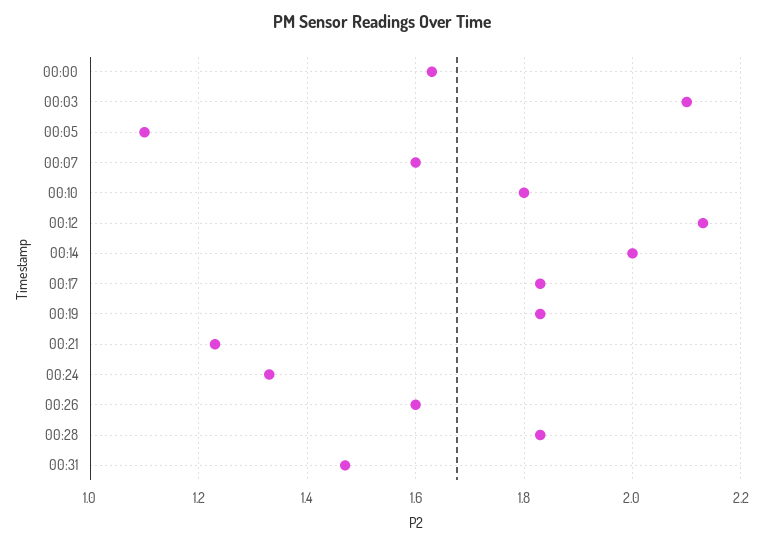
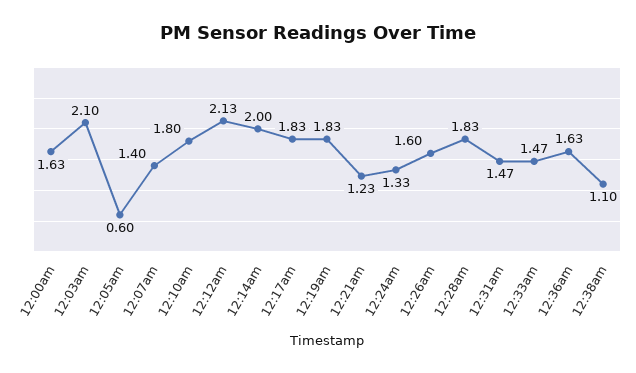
00:05: 1.1 -> 0.6
00:07: 1.6 -> 1.4
12:33am: none -> 1.47
12:36am: none -> 1.63
12:38am: none -> 1.1

